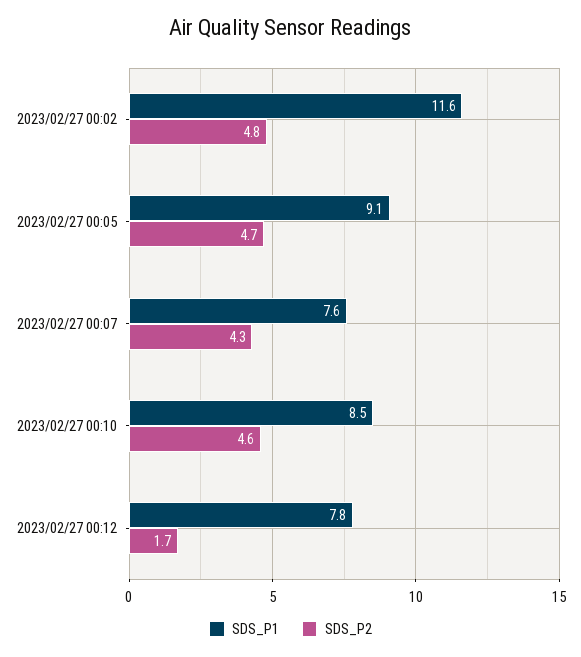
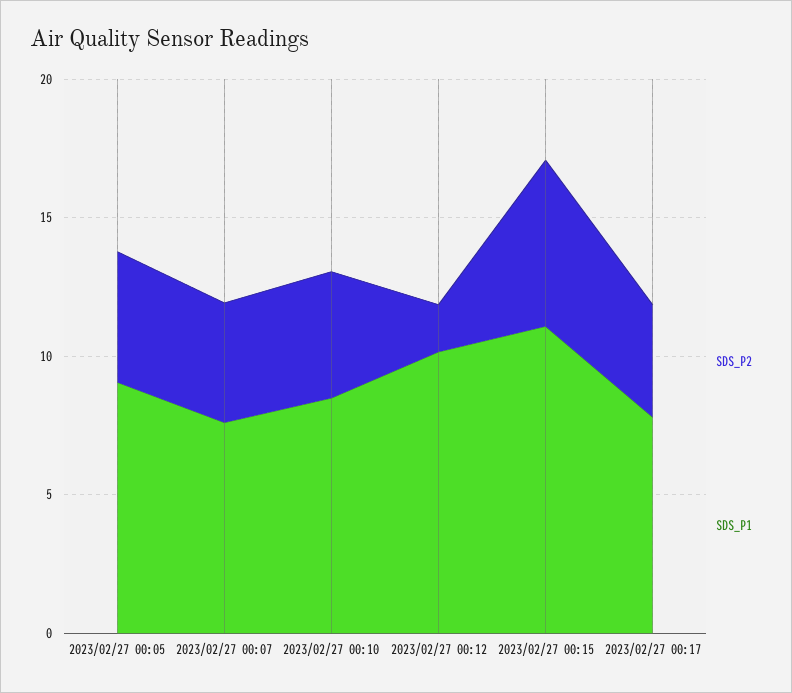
SDS_P1, 2023/02/27 00:02: 11.6 -> none
SDS_P2, 2023/02/27 00:02: 4.8 -> none
SDS_P1, 2023/02/27 00:12: 7.8 -> 10
SDS_P2, 2023/02/27 00:15: none -> 6
SDS_P1, 2023/02/27 00:15: none -> 11
SDS_P2, 2023/02/27 00:17: none -> 4
SDS_P1, 2023/02/27 00:17: none -> 8

